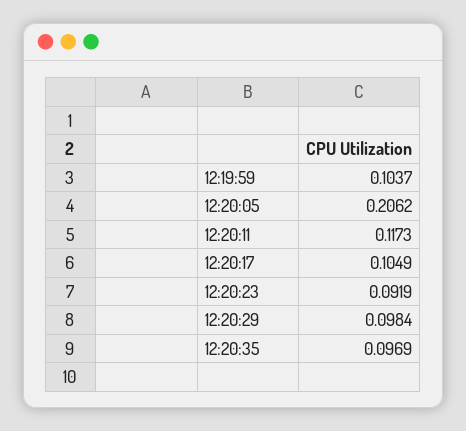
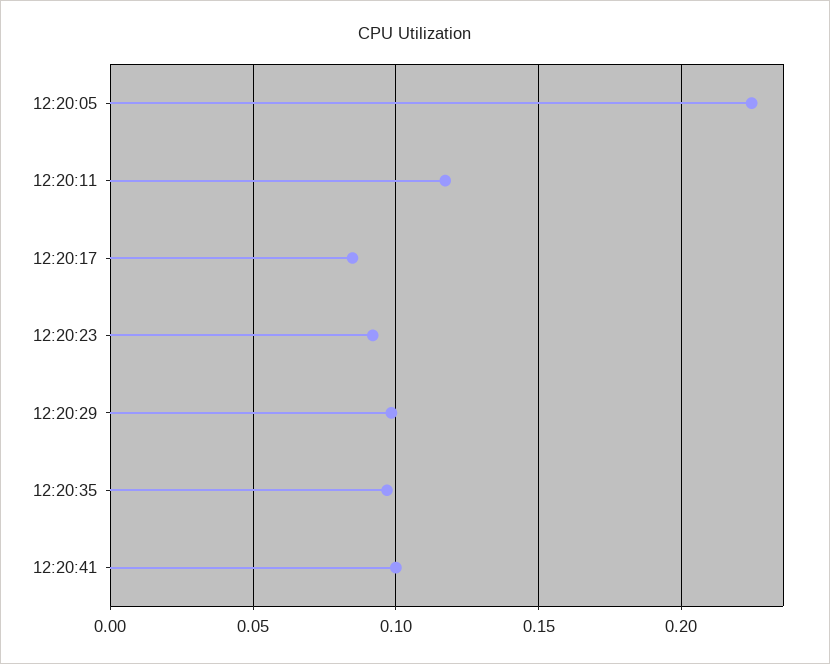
12:19:59: 0.1037 -> none
12:20:05: 0.2062 -> 0.225
12:20:17: 0.1049 -> 0.085
12:20:41: none -> 0.1

